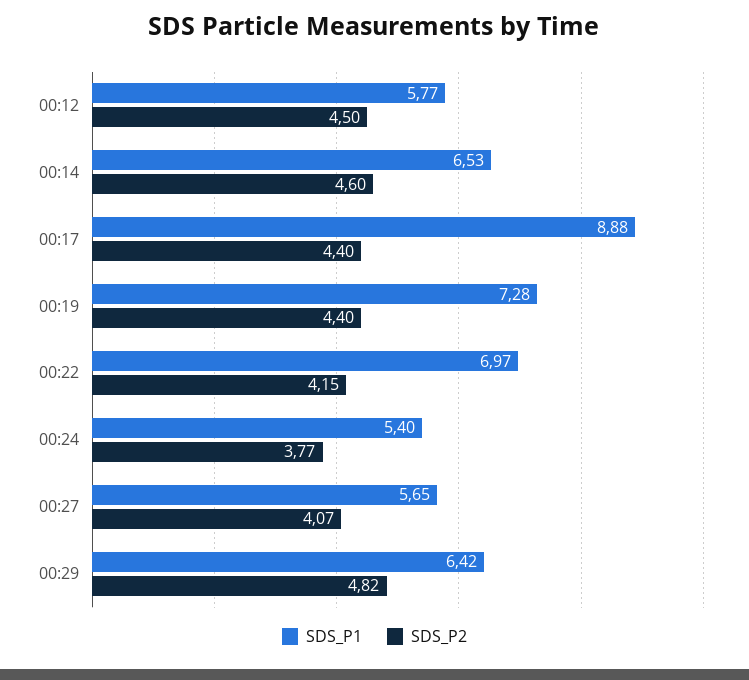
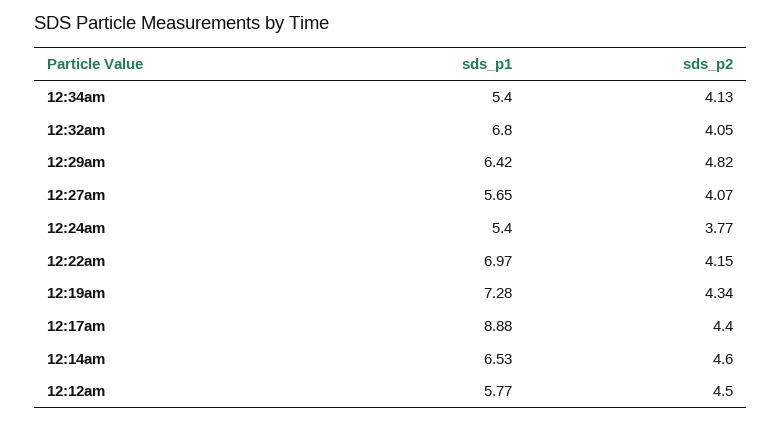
SDS_P2, 00:19: 4.4 -> 4.34
SDS_P1, 12:34am: none -> 5.4
SDS_P2, 12:34am: none -> 4.13
SDS_P1, 12:32am: none -> 6.8
SDS_P2, 12:32am: none -> 4.05

